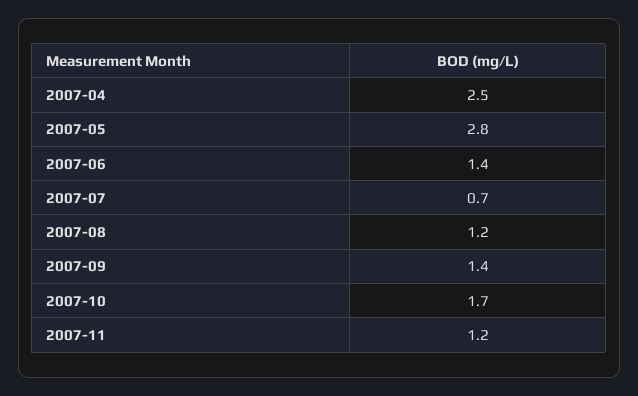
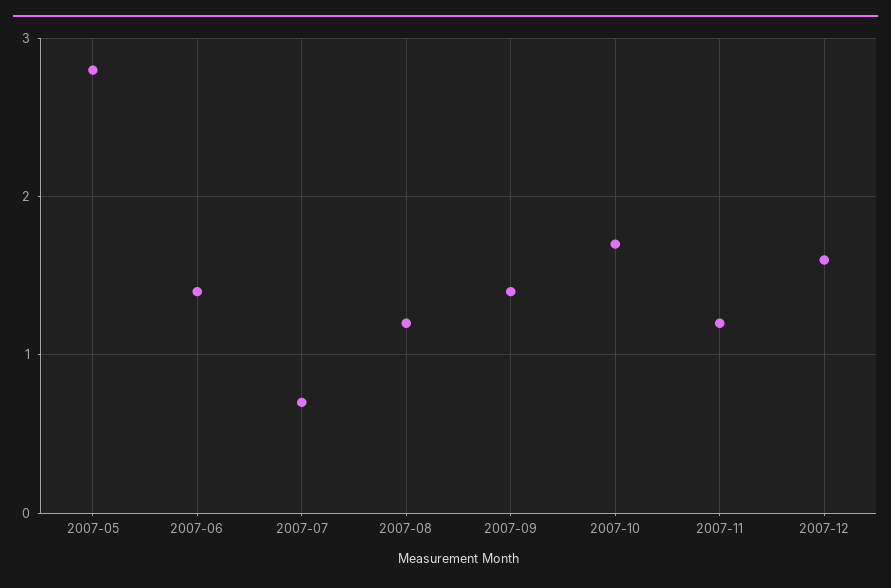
2007-04: 2.5 -> none
2007-12: none -> 1.6

